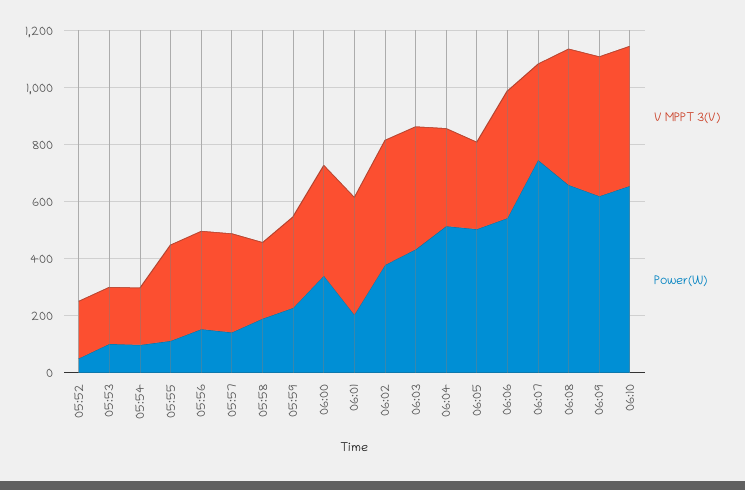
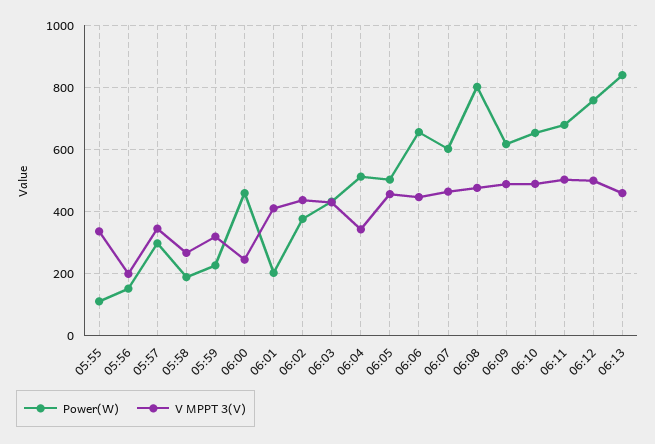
V MPPT 3(V), 05:52: 200 -> none
Power(W), 05:52: 50 -> none
V MPPT 3(V), 05:53: 200 -> none
Power(W), 05:53: 100 -> none
V MPPT 3(V), 05:54: 200 -> none
Power(W), 05:54: 100 -> none
V MPPT 3(V), 05:56: 350 -> 200
Power(W), 05:57: 150 -> 300
V MPPT 3(V), 06:00: 400 -> 240
Power(W), 06:00: 350 -> 460
V MPPT 3(V), 06:05: 300 -> 460
Power(W), 06:06: 550 -> 660
V MPPT 3(V), 06:07: 350 -> 460
Power(W), 06:07: 750 -> 600
Power(W), 06:08: 650 -> 800
Power(W), 06:11: none -> 680
V MPPT 3(V), 06:11: none -> 500
Power(W), 06:12: none -> 760
V MPPT 3(V), 06:12: none -> 500
Power(W), 06:13: none -> 840
V MPPT 3(V), 06:13: none -> 460

